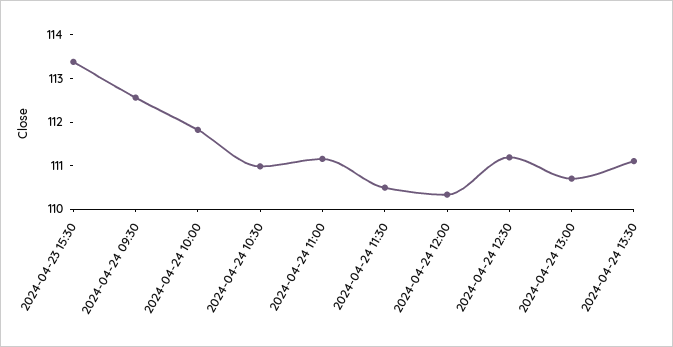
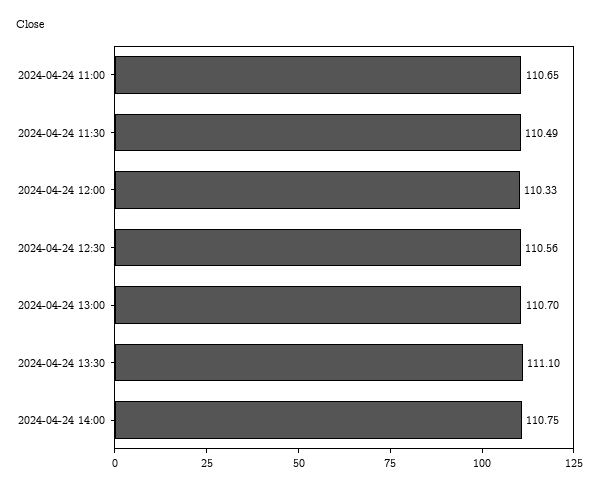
2024-04-23 15:30: 113.4 -> none
2024-04-24 09:30: 112.6 -> none
2024-04-24 10:00: 111.8 -> none
2024-04-24 10:30: 111 -> none
2024-04-24 11:00: 111.2 -> 110.65
2024-04-24 12:30: 111.2 -> 110.56
2024-04-24 14:00: none -> 110.75

